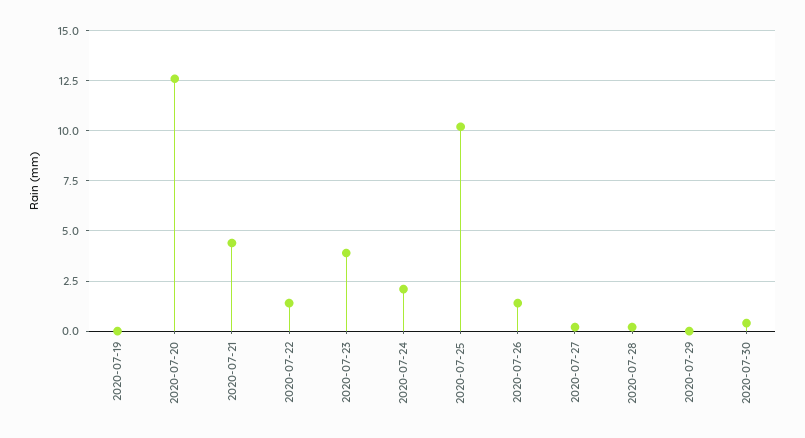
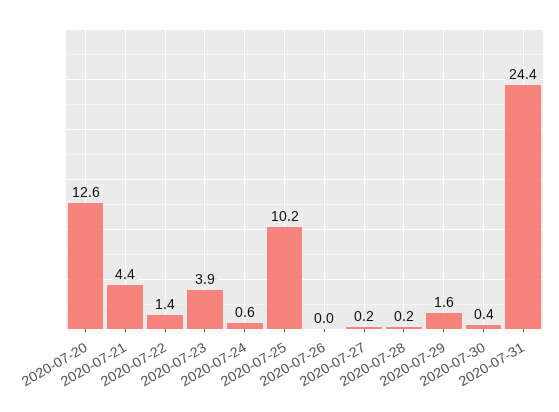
2020-07-19: 0 -> none
2020-07-24: 2 -> 0.6
2020-07-26: 1.5 -> 0
2020-07-29: 0 -> 1.6
2020-07-31: none -> 24.4

